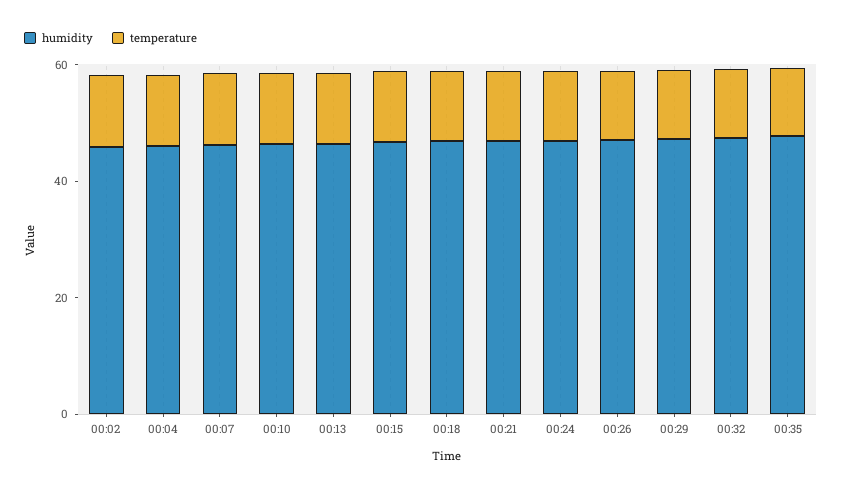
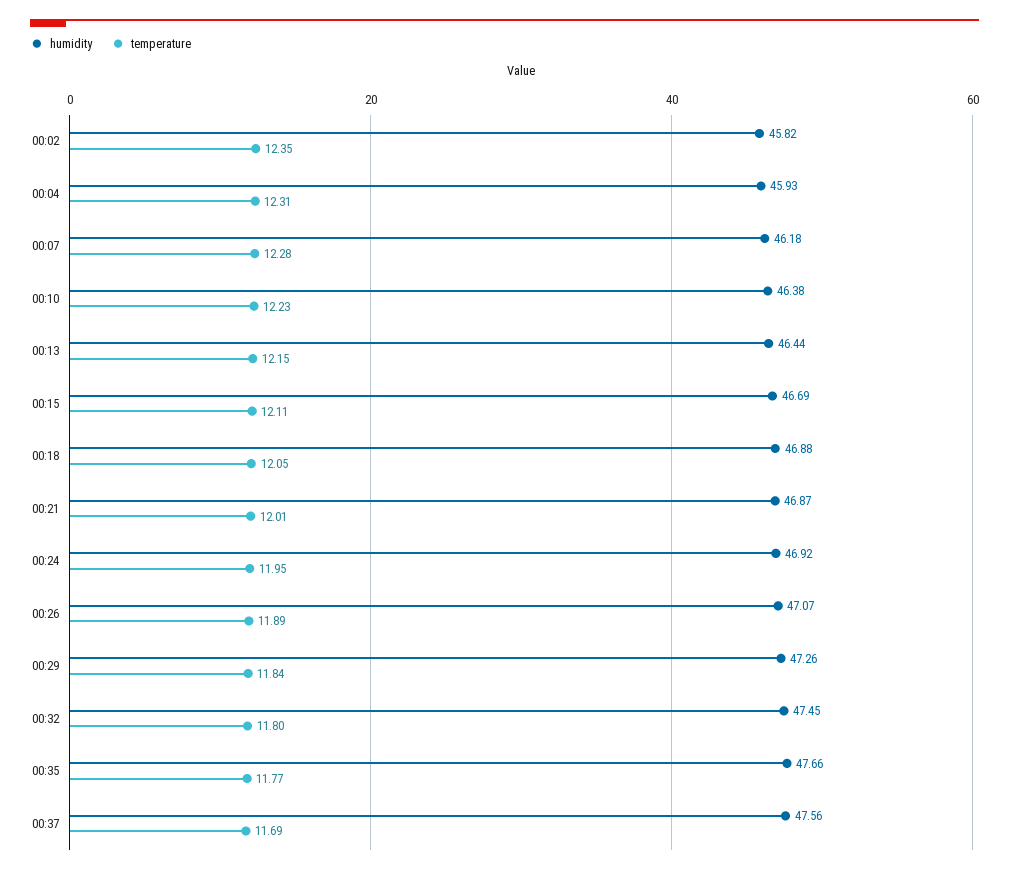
humidity, 00:37: none -> 47.56
temperature, 00:37: none -> 11.69

